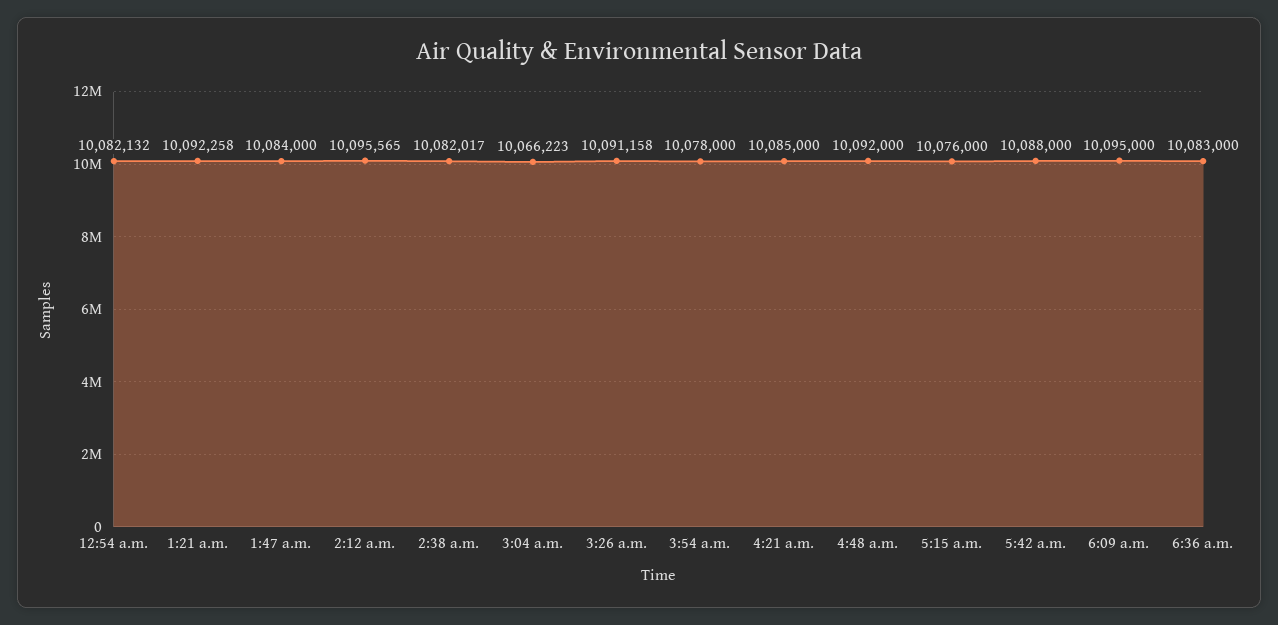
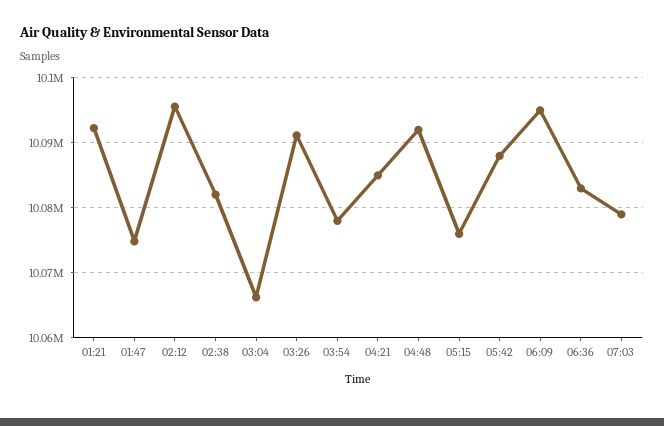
12:54 a.m.: 10082132 -> none
1:47 a.m.: 10084000 -> 10075000
07:03: none -> 10079000

